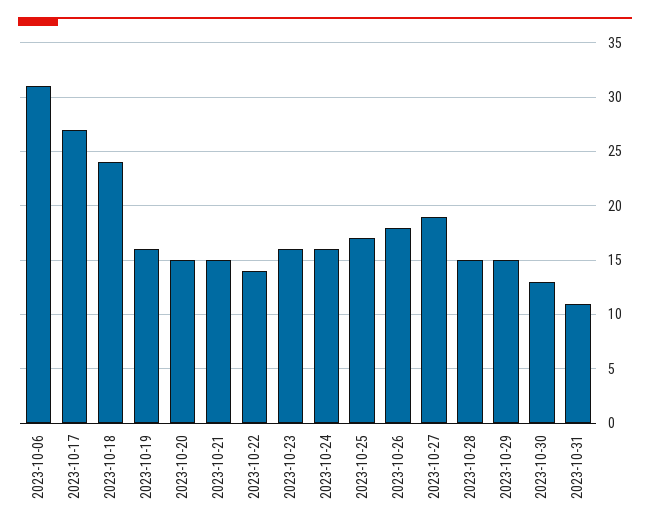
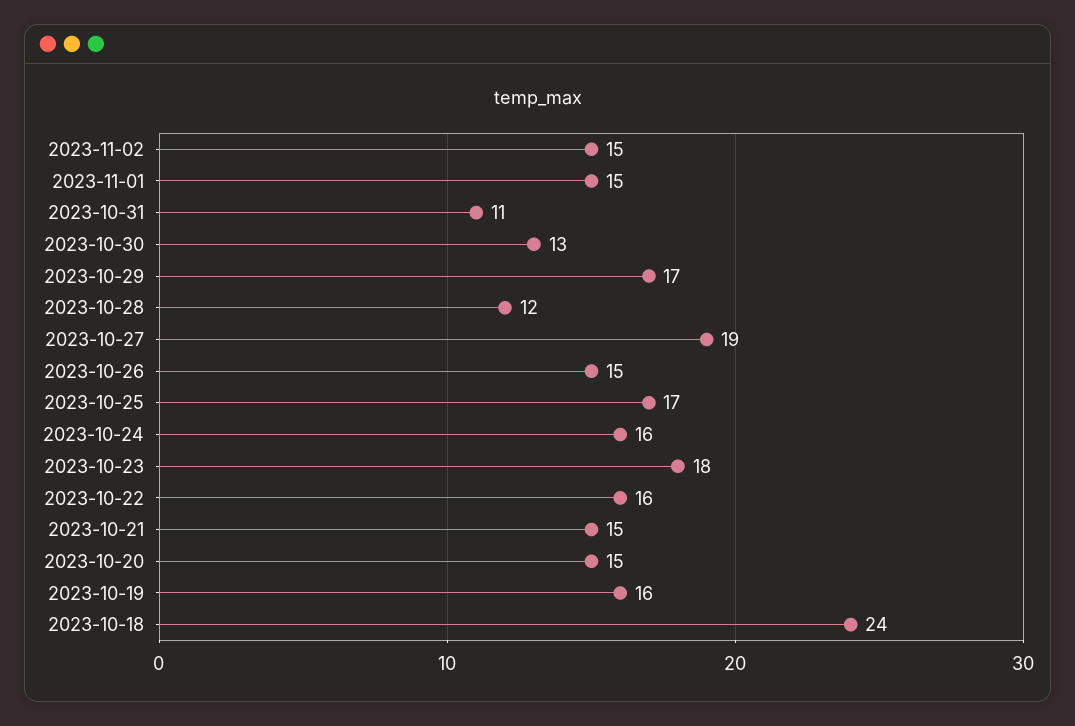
2023-10-06: 31 -> none
2023-10-17: 27 -> none
2023-10-22: 14 -> 16
2023-10-23: 16 -> 18
2023-10-26: 18 -> 15
2023-10-28: 15 -> 12
2023-10-29: 15 -> 17
2023-11-02: none -> 15
2023-11-01: none -> 15

